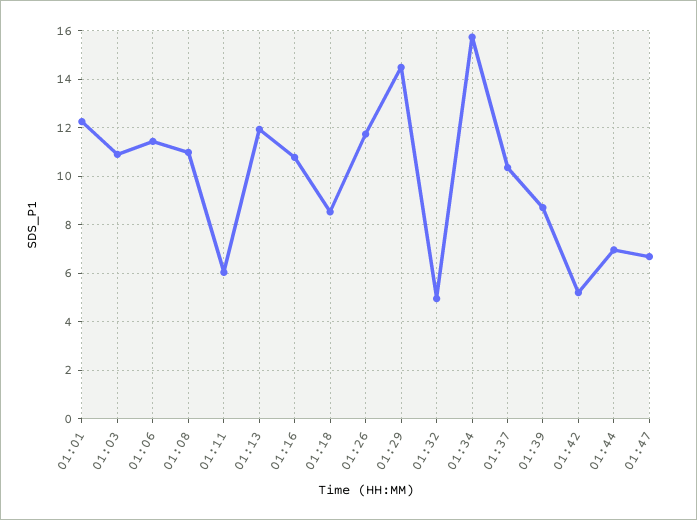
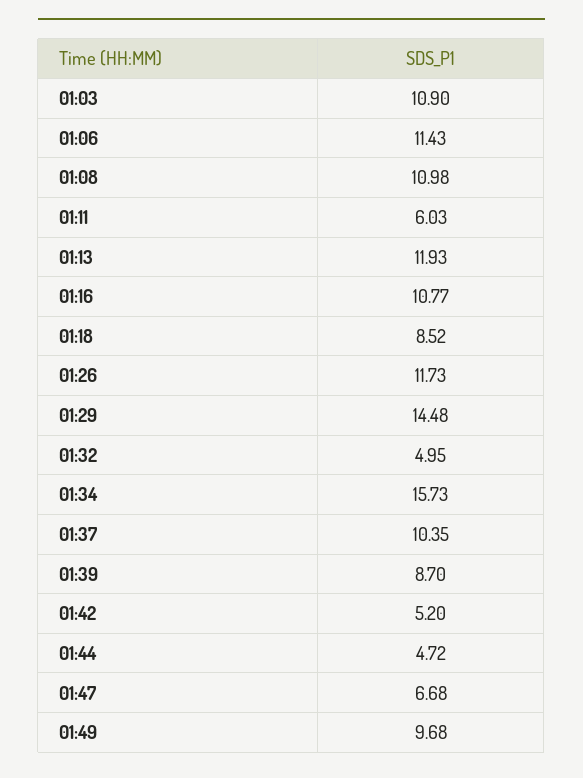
01:01: 12.25 -> none
01:44: 7 -> 4.72
01:49: none -> 9.68

